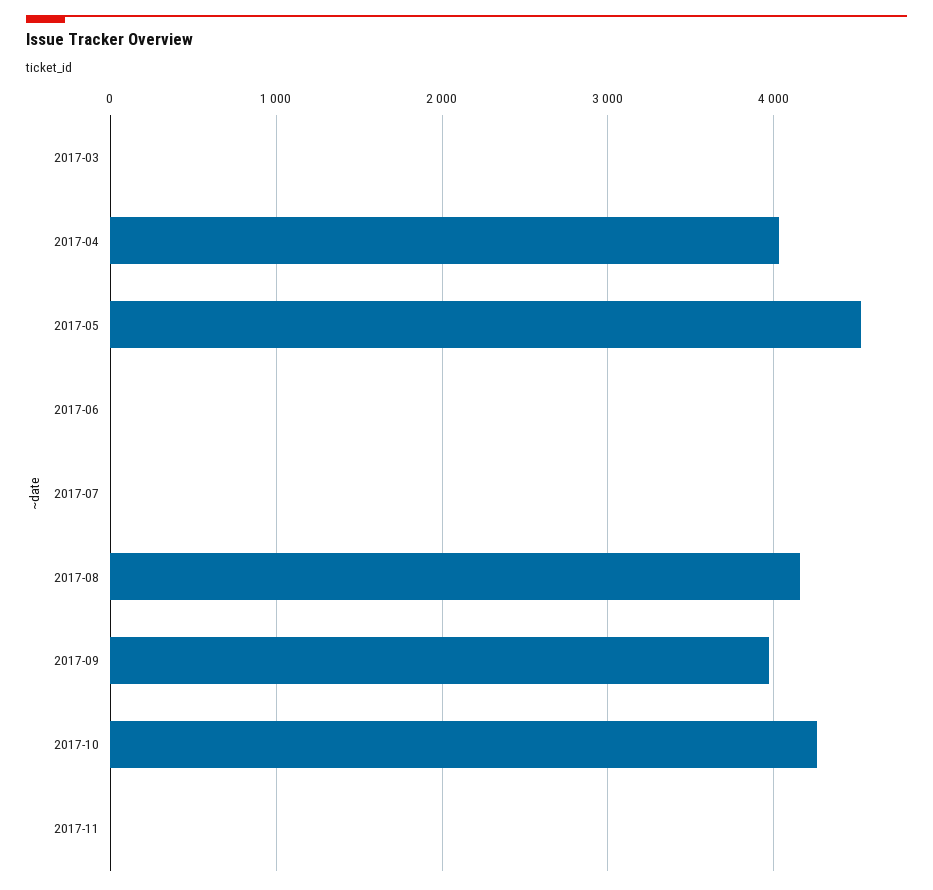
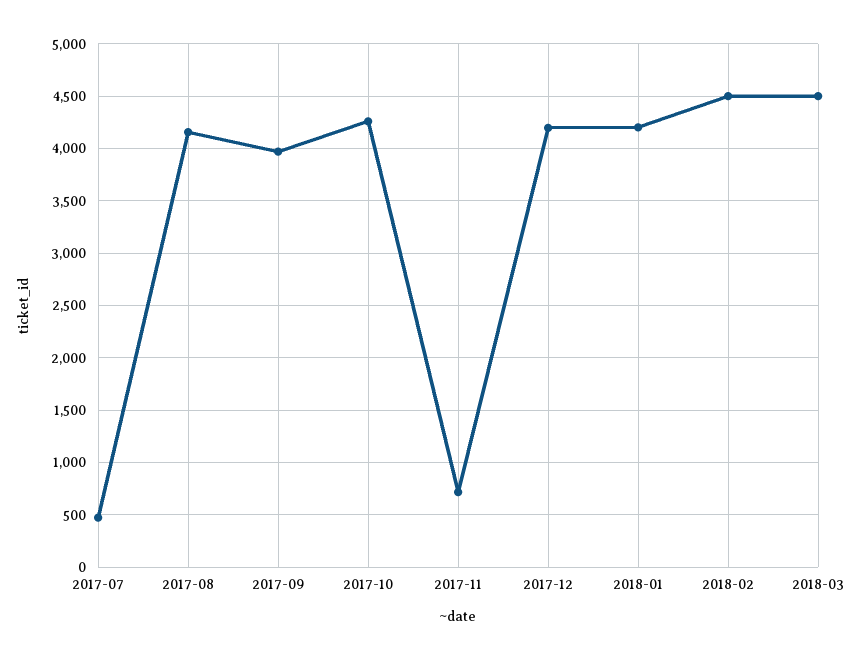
2017-03: 0 -> none
2017-04: 4000 -> none
2017-05: 4500 -> none
2017-06: 0 -> none
2017-07: 0 -> 500
2017-11: 0 -> 700
2017-12: none -> 4200
2018-01: none -> 4200
2018-02: none -> 4500
2018-03: none -> 4500

